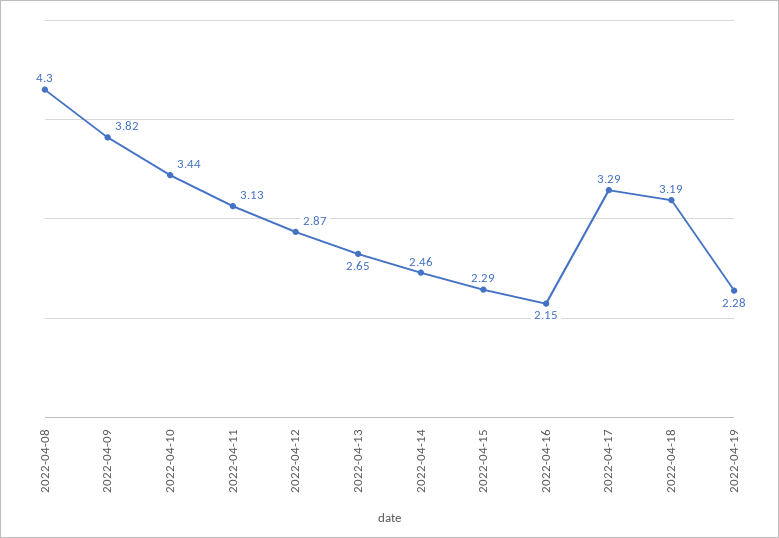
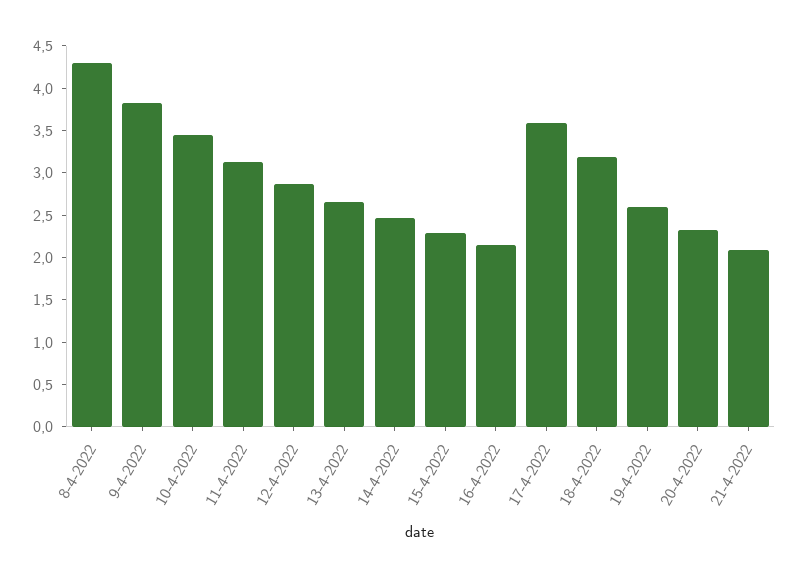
2022-04-17: 3.29 -> 3.6
2022-04-19: 2.28 -> 2.6
20-4-2022: none -> 2.3
21-4-2022: none -> 2.1

